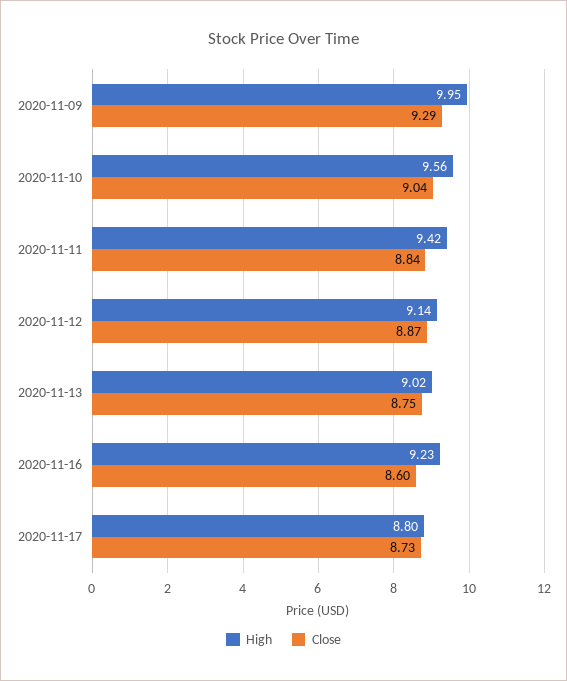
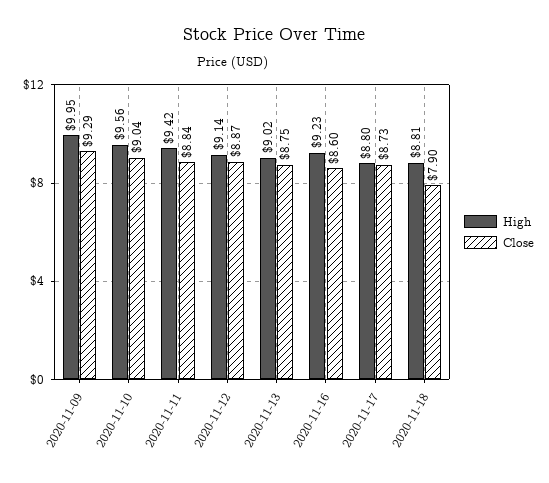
High, 2020-11-18: none -> 8.81
Close, 2020-11-18: none -> 7.9

